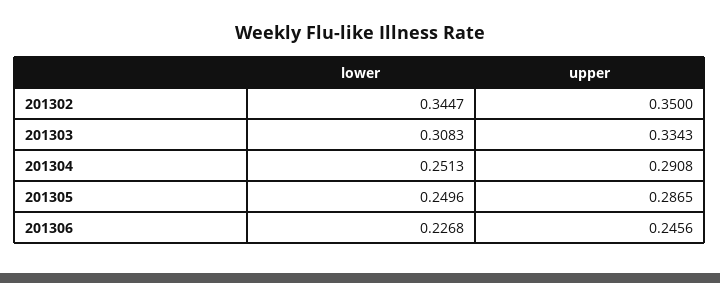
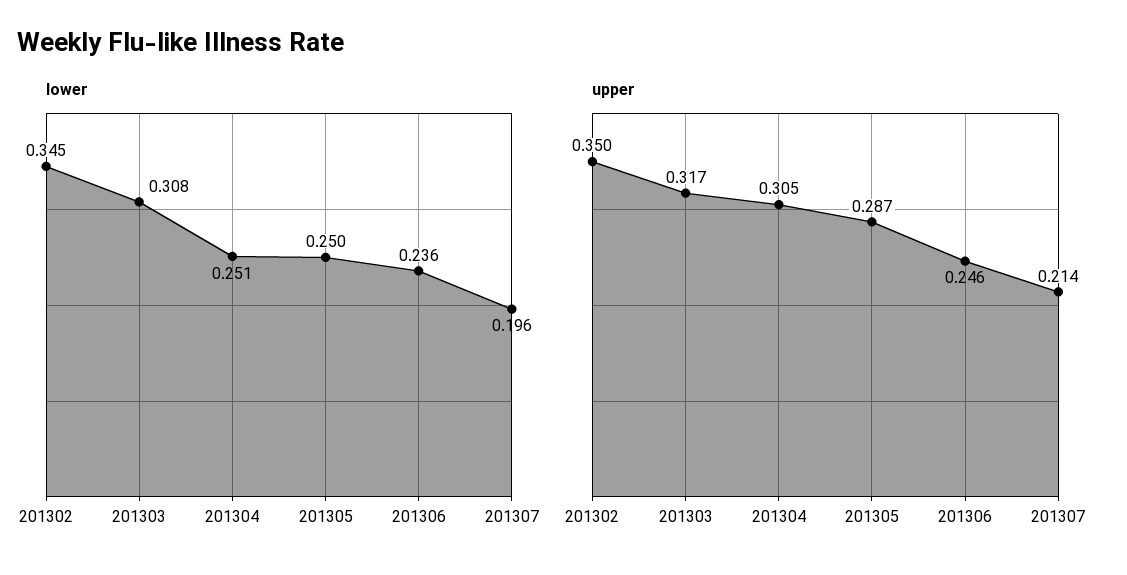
upper, 201303: 0.3343 -> 0.317
upper, 201304: 0.2908 -> 0.305
lower, 201306: 0.2268 -> 0.236
lower, 201307: none -> 0.196
upper, 201307: none -> 0.214

